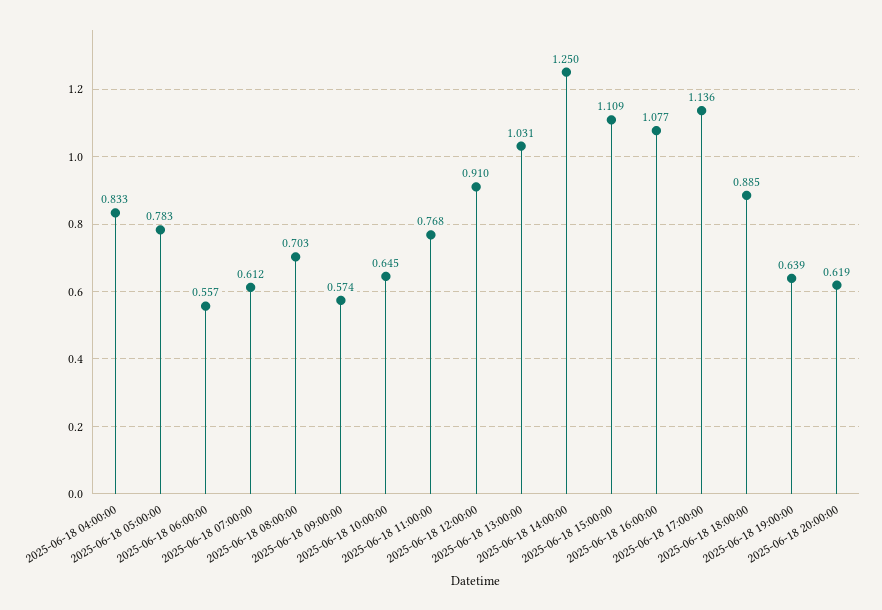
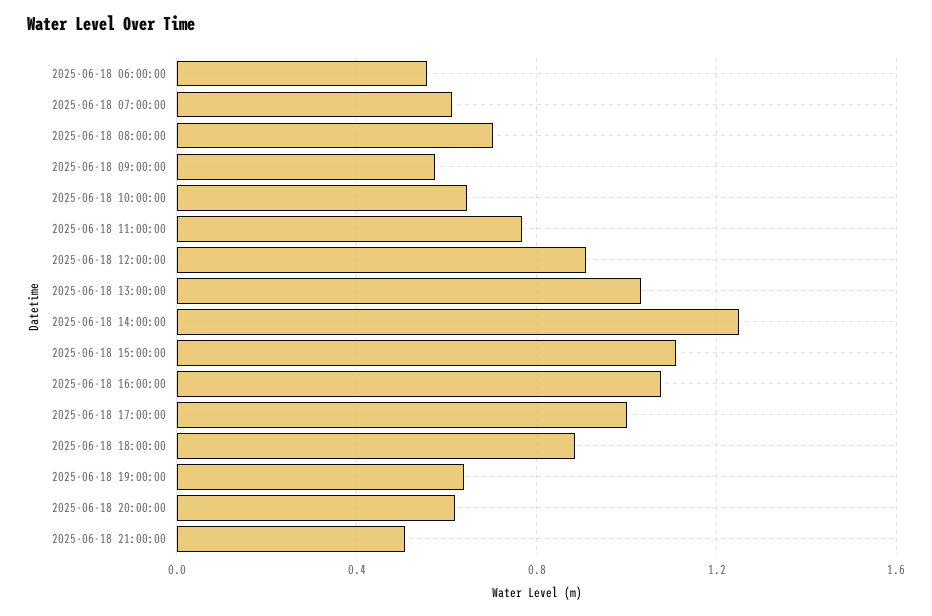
2025-06-18 04:00:00: 0.833 -> none
2025-06-18 05:00:00: 0.783 -> none
2025-06-18 17:00:00: 1.136 -> 1
2025-06-18 21:00:00: none -> 0.5

